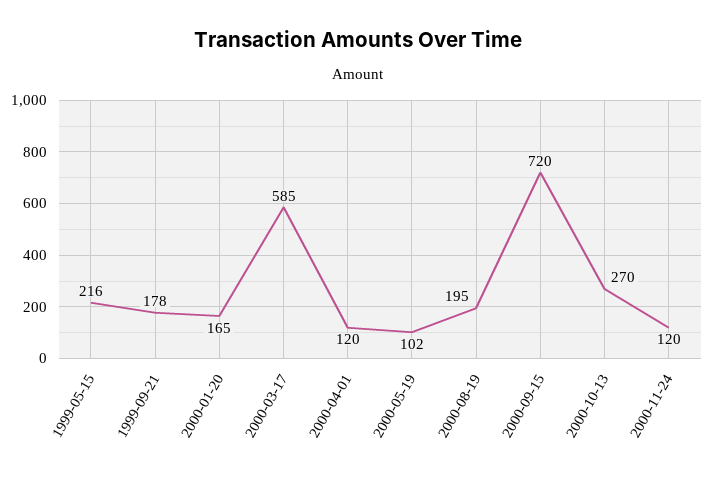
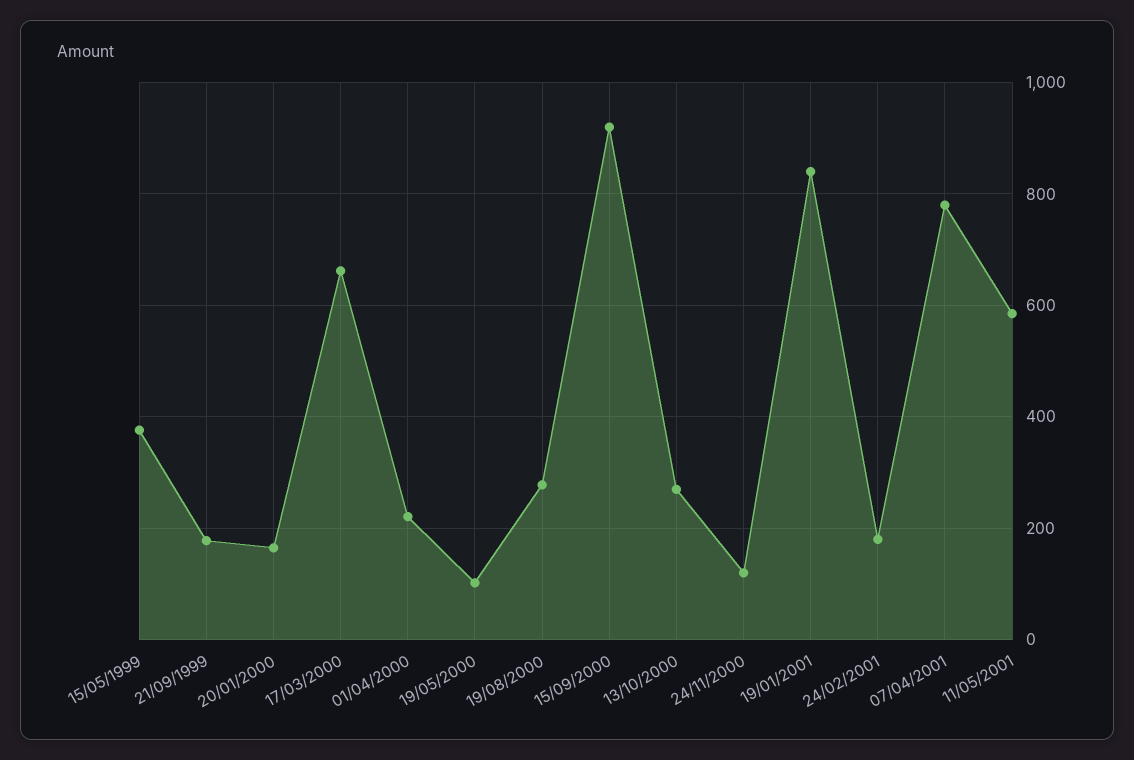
1999-05-15: 216 -> 380
2000-03-17: 585 -> 660
2000-04-01: 120 -> 220
2000-08-19: 195 -> 280
2000-09-15: 720 -> 920
19/01/2001: none -> 840
24/02/2001: none -> 180
07/04/2001: none -> 780
11/05/2001: none -> 580

